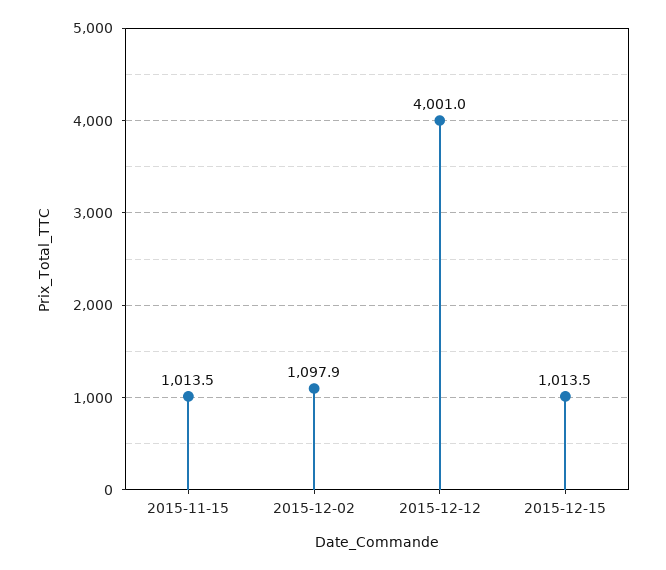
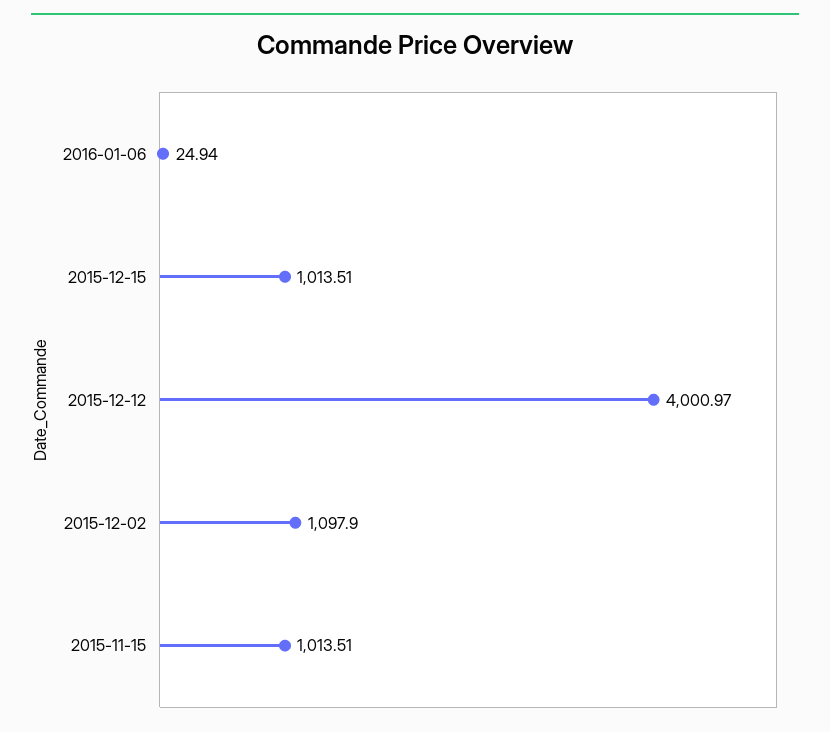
2016-01-06: none -> 24.94

